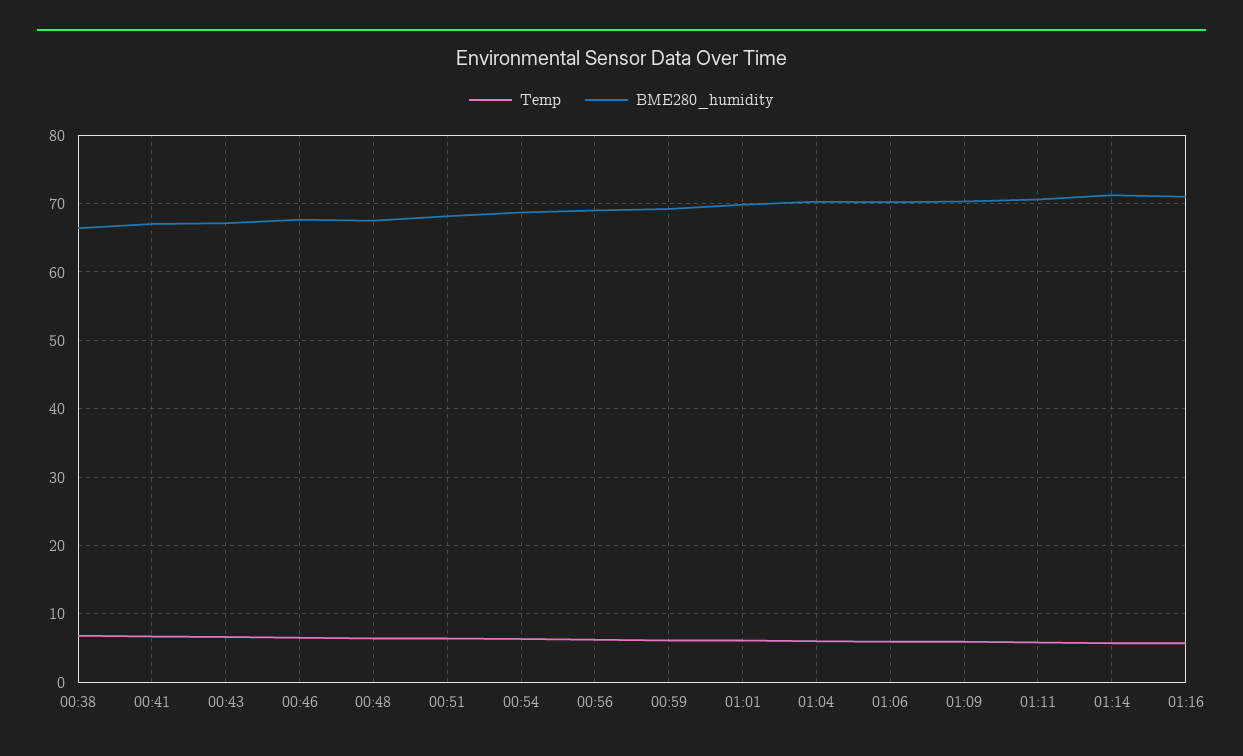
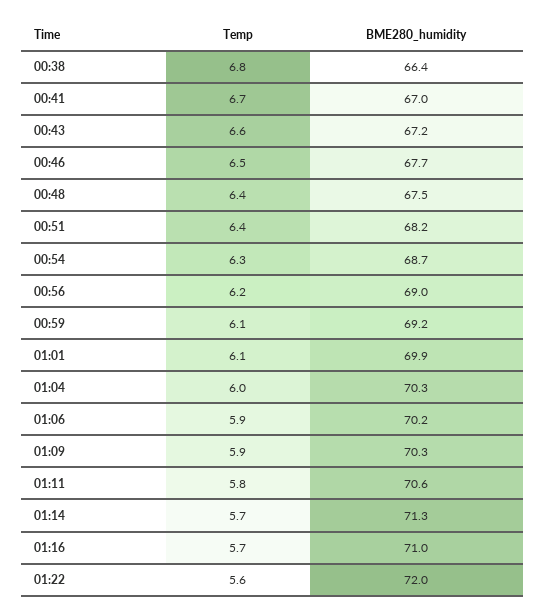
Temp, 01:22: none -> 5.6
BME280_humidity, 01:22: none -> 72

